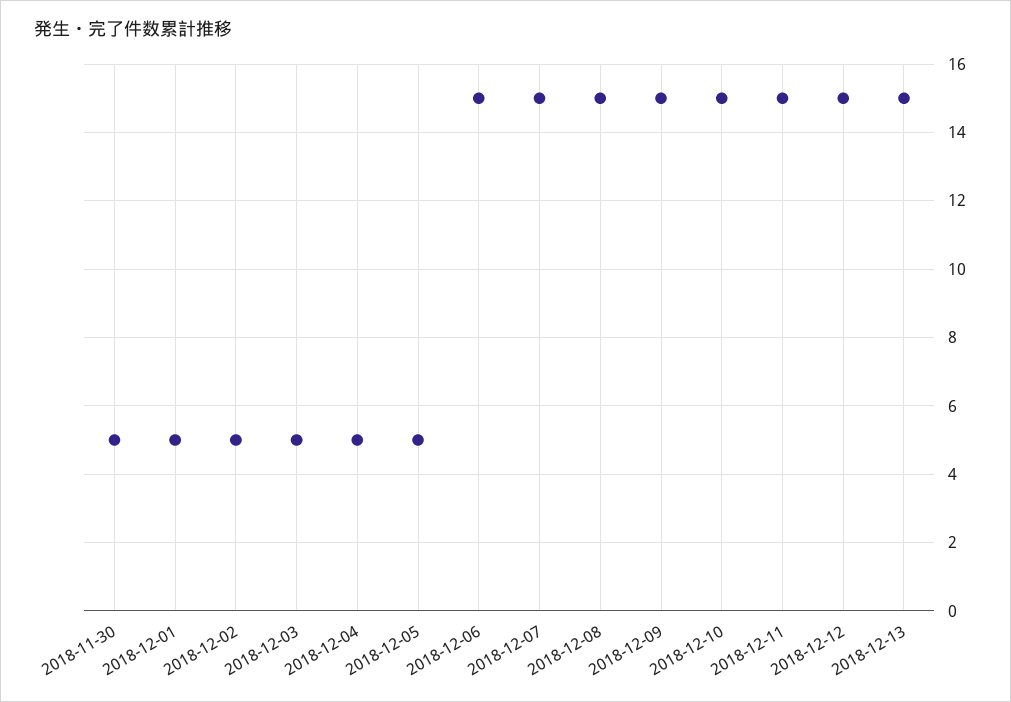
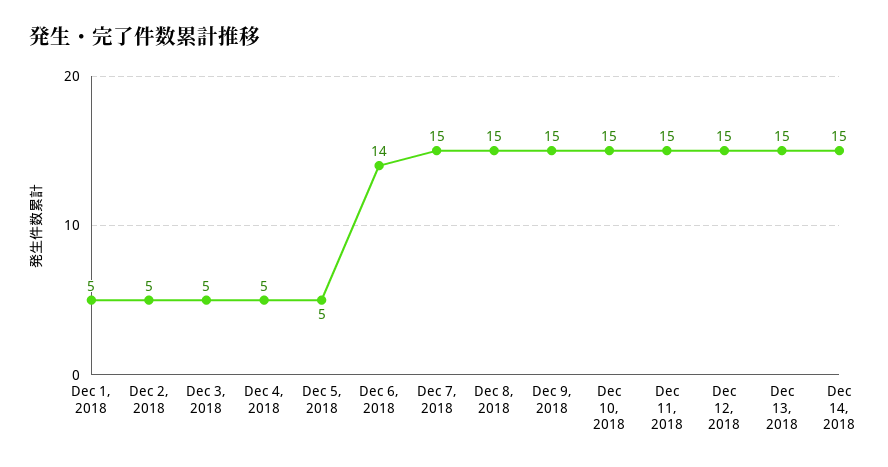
2018-11-30: 5 -> none
2018-12-06: 15 -> 14
Dec 14, 2018: none -> 15

